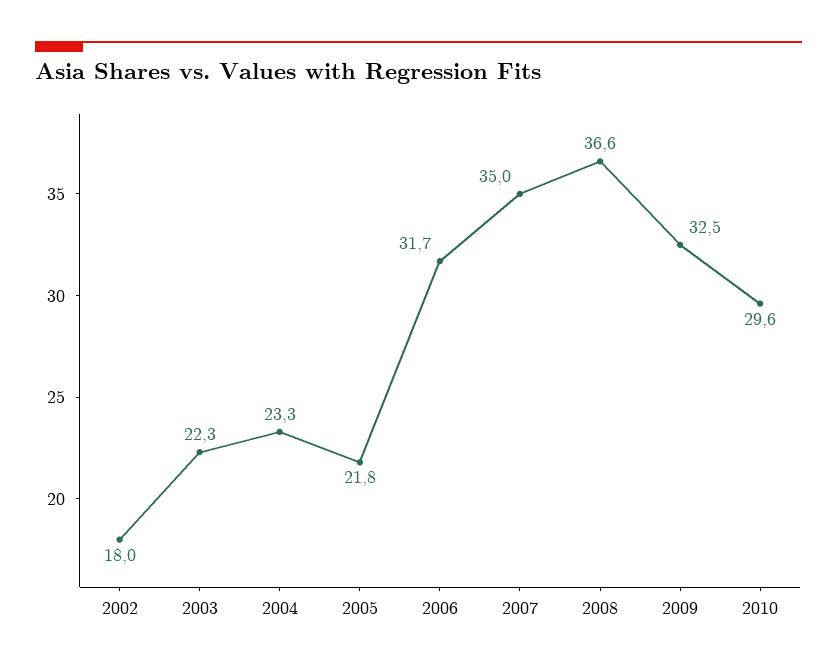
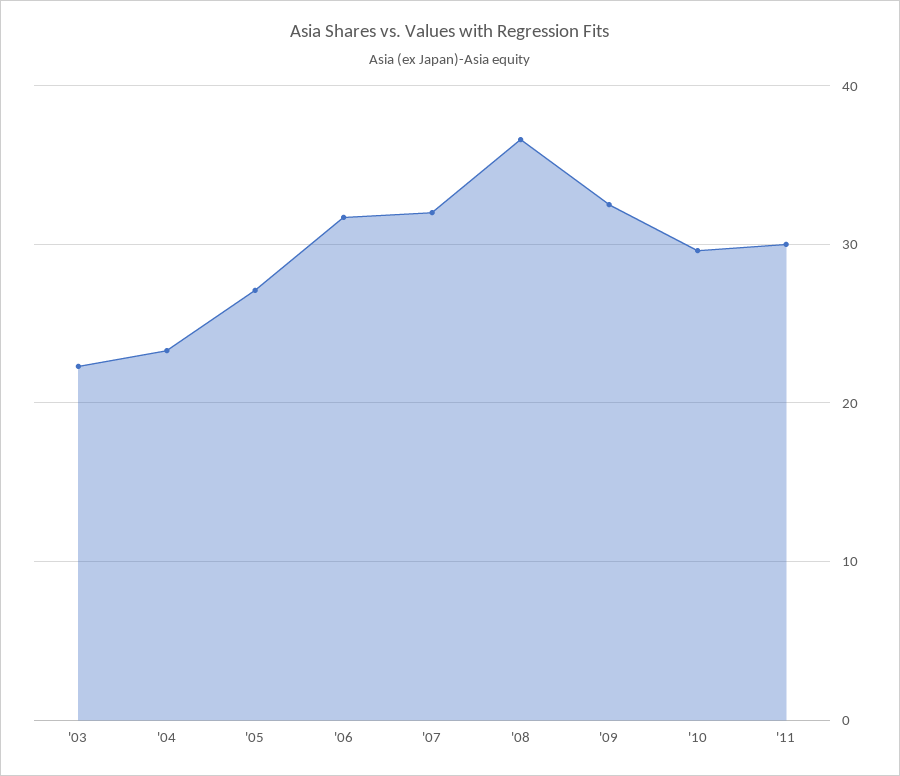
2002: 18 -> none
2005: 21.8 -> 27
2007: 35 -> 32
'11: none -> 30

